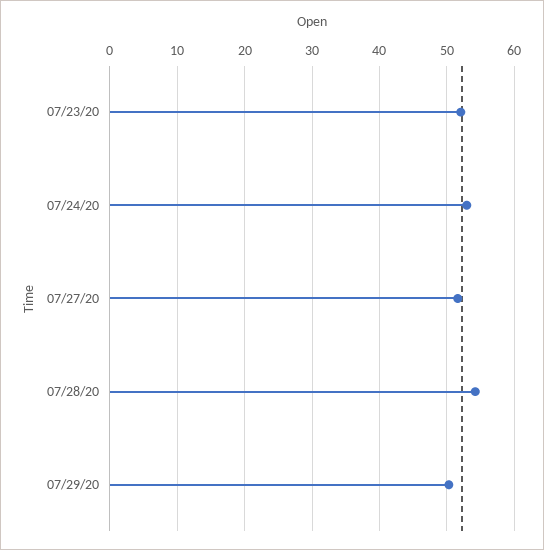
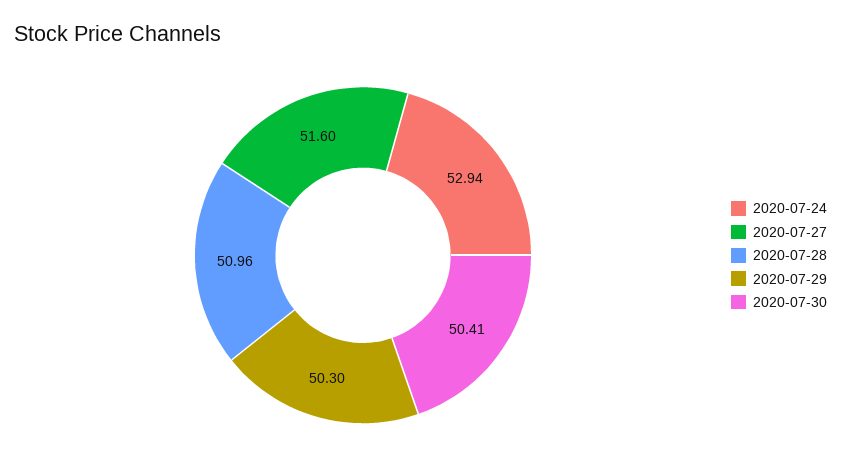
07/23/20: 52 -> none
07/28/20: 54 -> 50.96
2020-07-30: none -> 50.41

